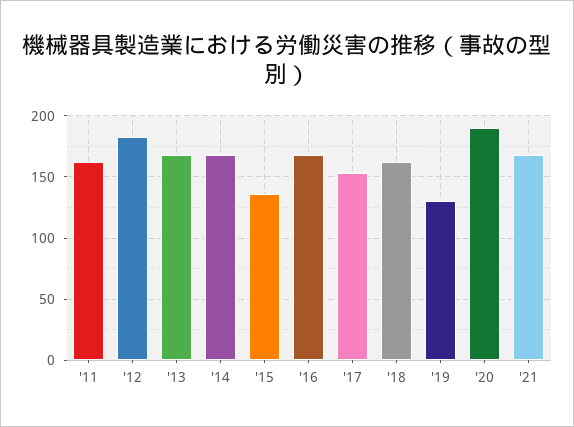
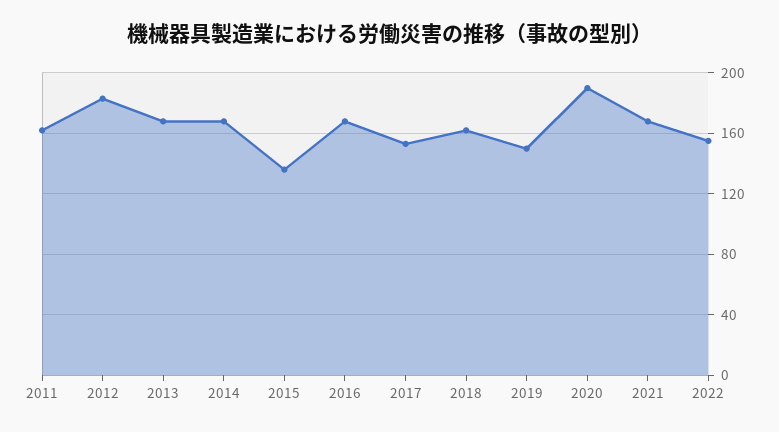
'19: 130 -> 150
2022: none -> 155

